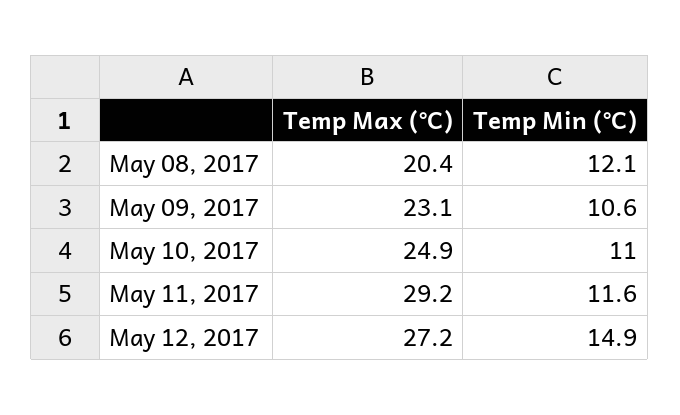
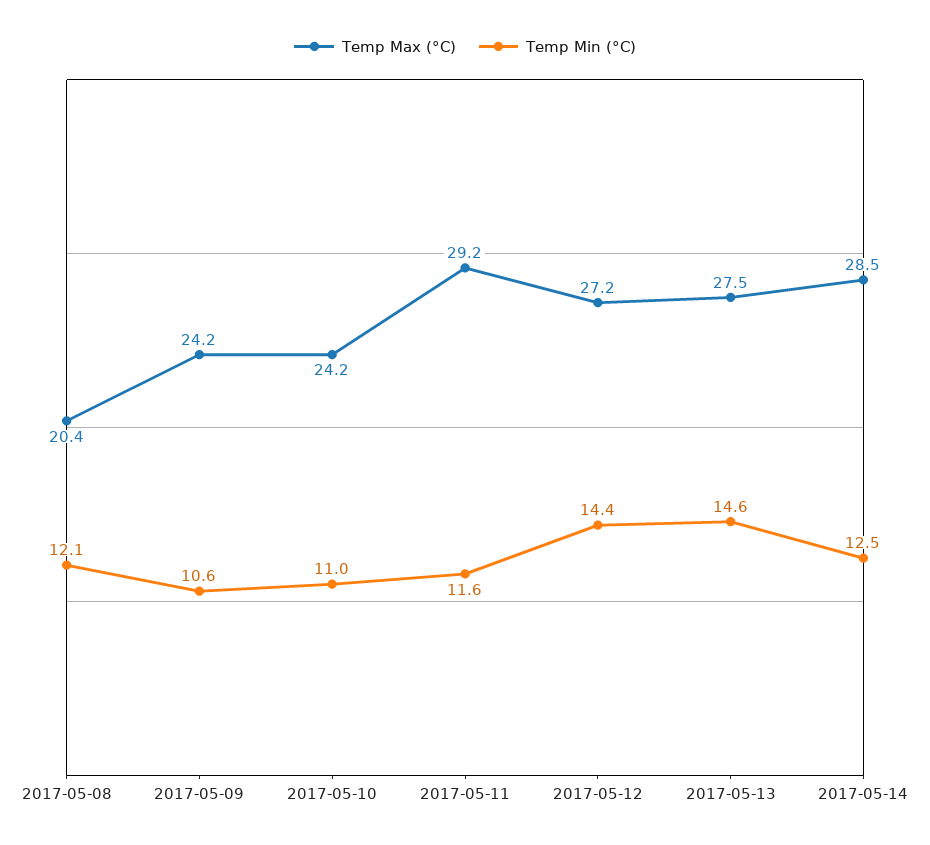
Temp Max (°C), May 09, 2017: 23.1 -> 24.2
Temp Max (°C), May 10, 2017: 24.9 -> 24.2
Temp Min (°C), May 12, 2017: 14.9 -> 14.4
Temp Max (°C), 2017-05-13: none -> 27.5
Temp Min (°C), 2017-05-13: none -> 14.6
Temp Max (°C), 2017-05-14: none -> 28.5
Temp Min (°C), 2017-05-14: none -> 12.5

